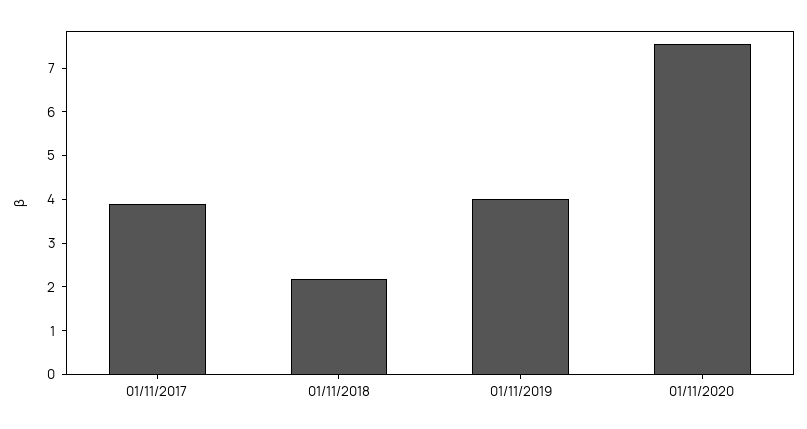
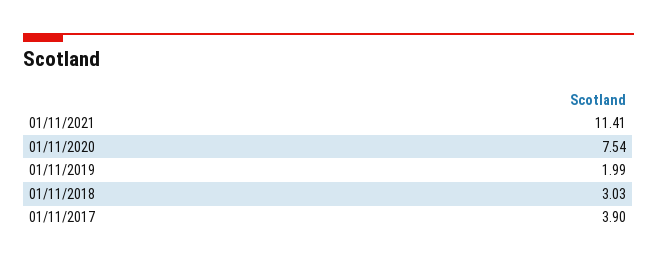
01/11/2018: 2.2 -> 3.03
01/11/2019: 4 -> 1.99
01/11/2021: none -> 11.41

